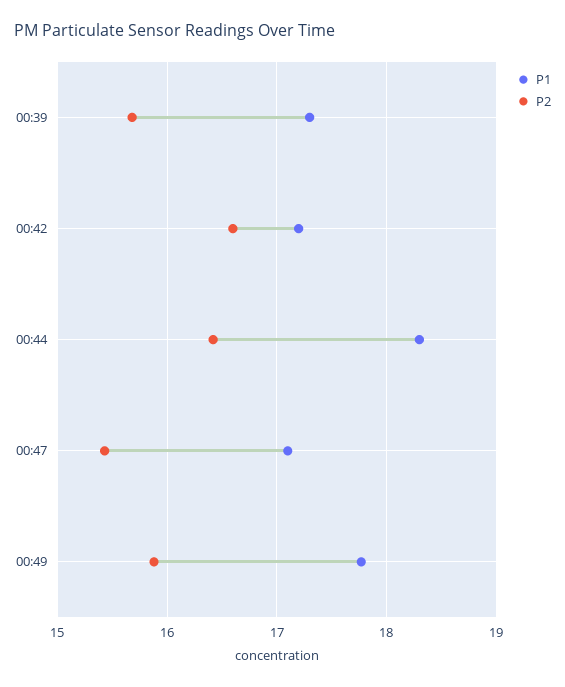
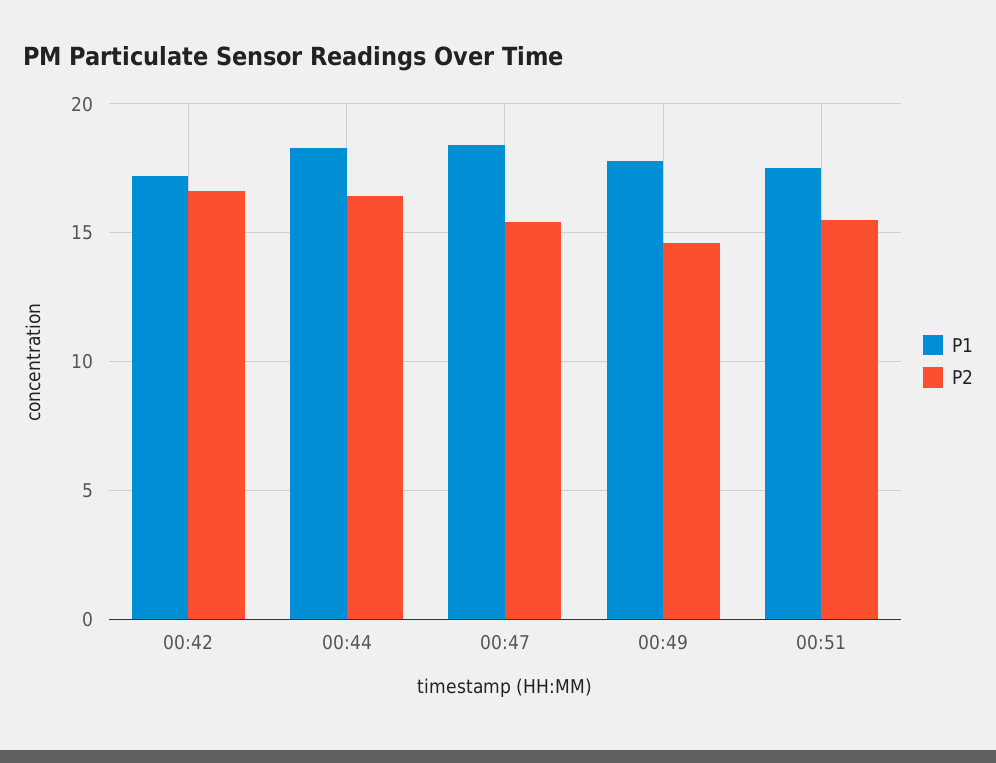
P1, 00:39: 17.3 -> none
P2, 00:39: 15.7 -> none
P1, 00:47: 17.1 -> 18.5
P2, 00:49: 15.9 -> 14.5
P1, 00:51: none -> 17.5
P2, 00:51: none -> 15.5

